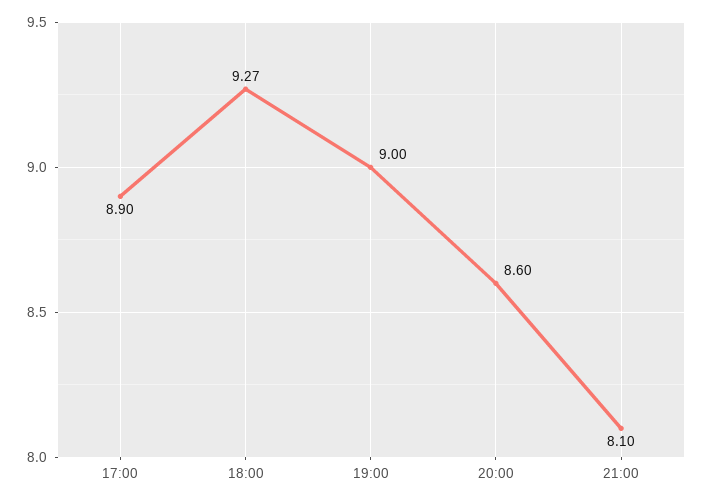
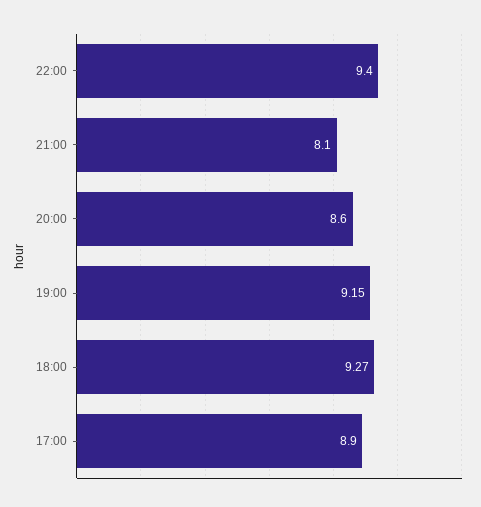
19:00: 9 -> 9.15
22:00: none -> 9.4

